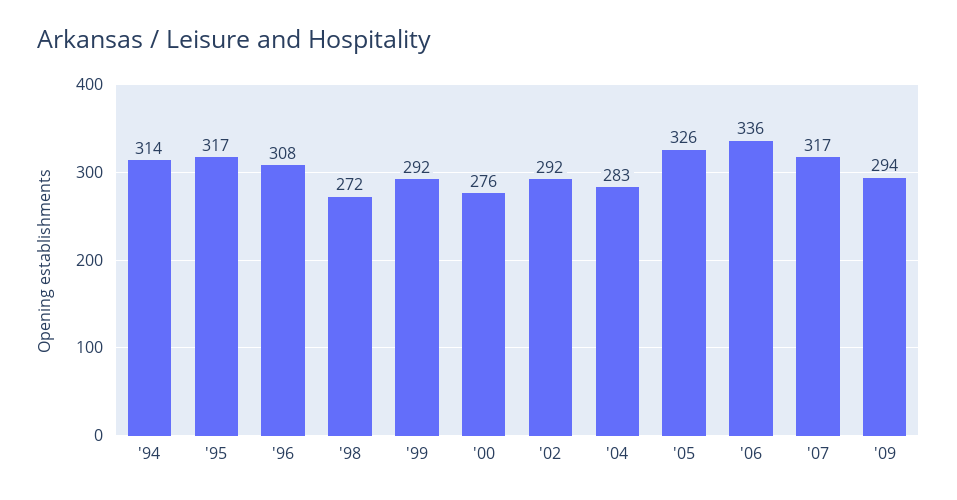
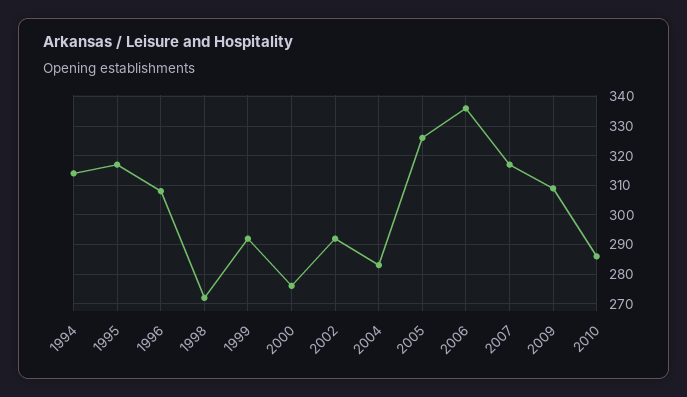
'09: 294 -> 310
2010: none -> 285

